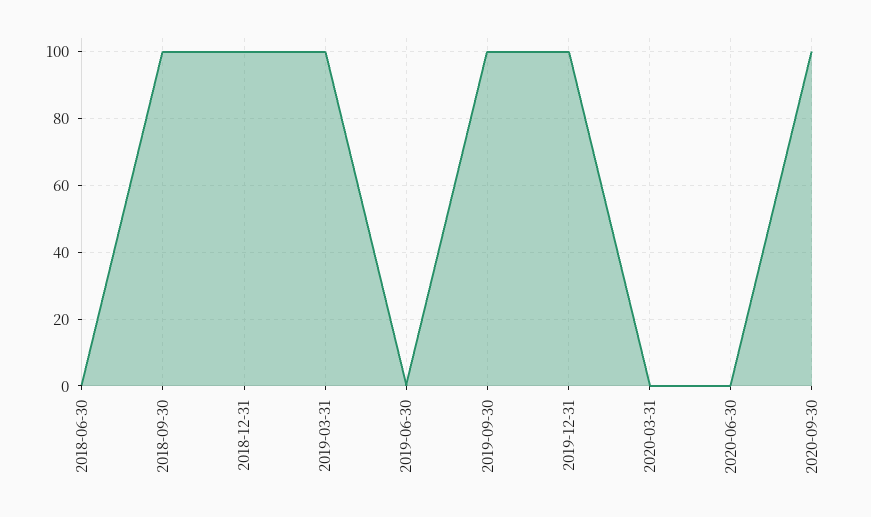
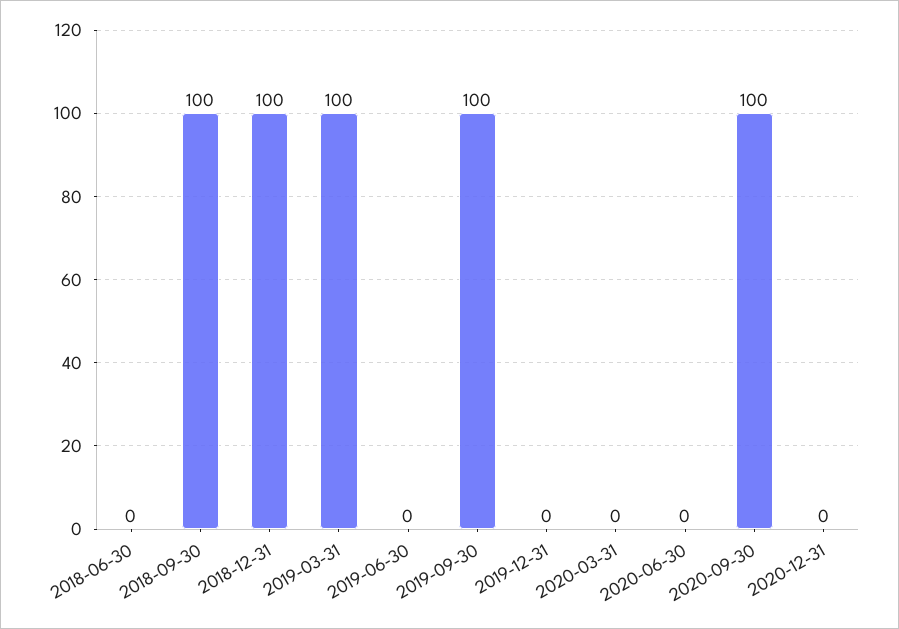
2019-12-31: 100 -> 0
2020-12-31: none -> 0

